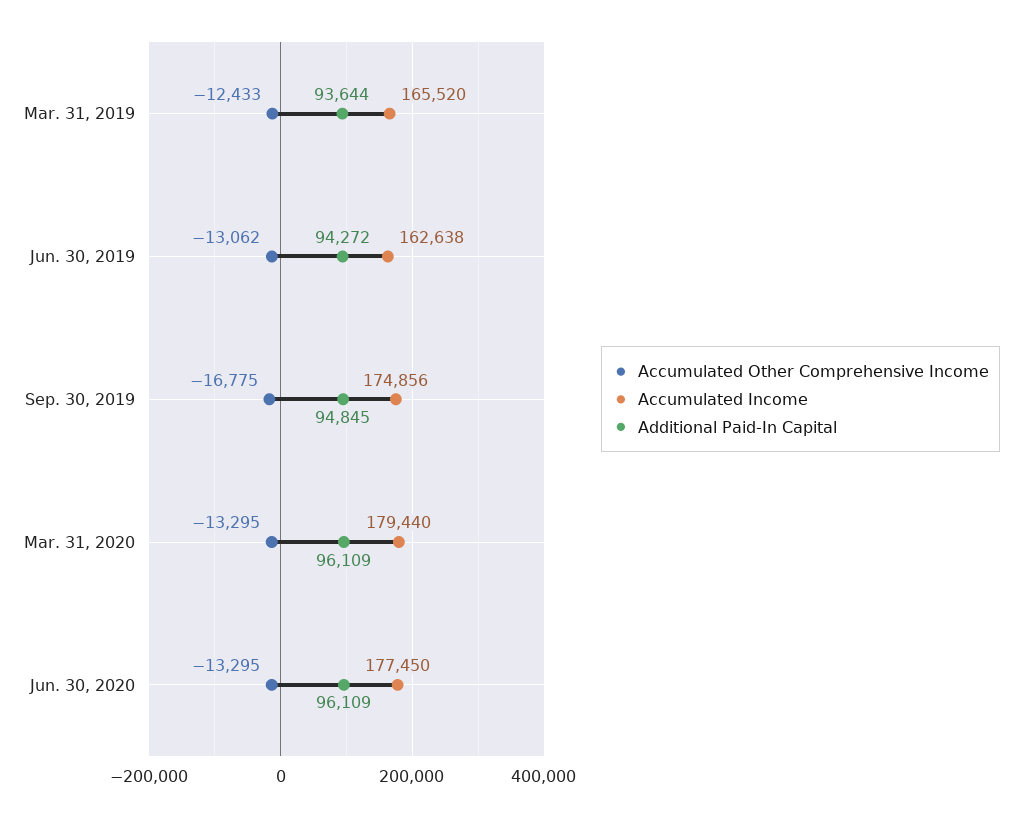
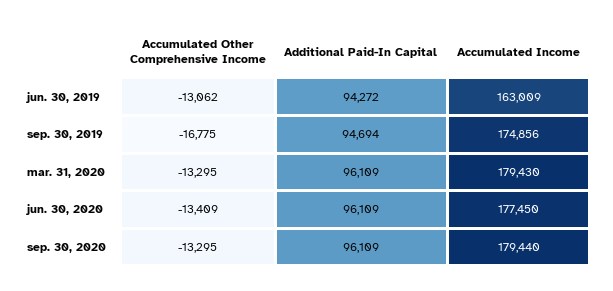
Accumulated Other Comprehensive Income, Mar. 31, 2019: -12433 -> none
Accumulated Income, Mar. 31, 2019: 165520 -> none
Additional Paid-In Capital, Mar. 31, 2019: 93644 -> none
Accumulated Income, Jun. 30, 2019: 162638 -> 163009
Additional Paid-In Capital, Sep. 30, 2019: 94845 -> 94694
Accumulated Income, Mar. 31, 2020: 179440 -> 179430
Accumulated Other Comprehensive Income, Jun. 30, 2020: -13295 -> -13409
Accumulated Other Comprehensive Income, sep. 30, 2020: none -> -13295
Additional Paid-In Capital, sep. 30, 2020: none -> 96109
Accumulated Income, sep. 30, 2020: none -> 179440

